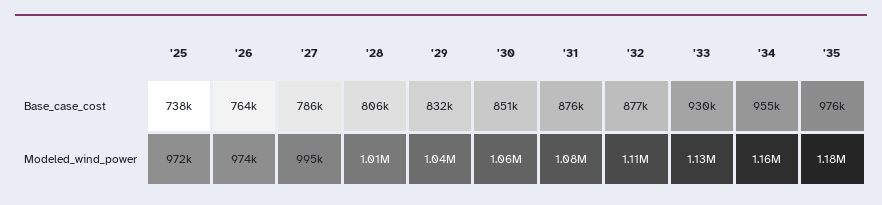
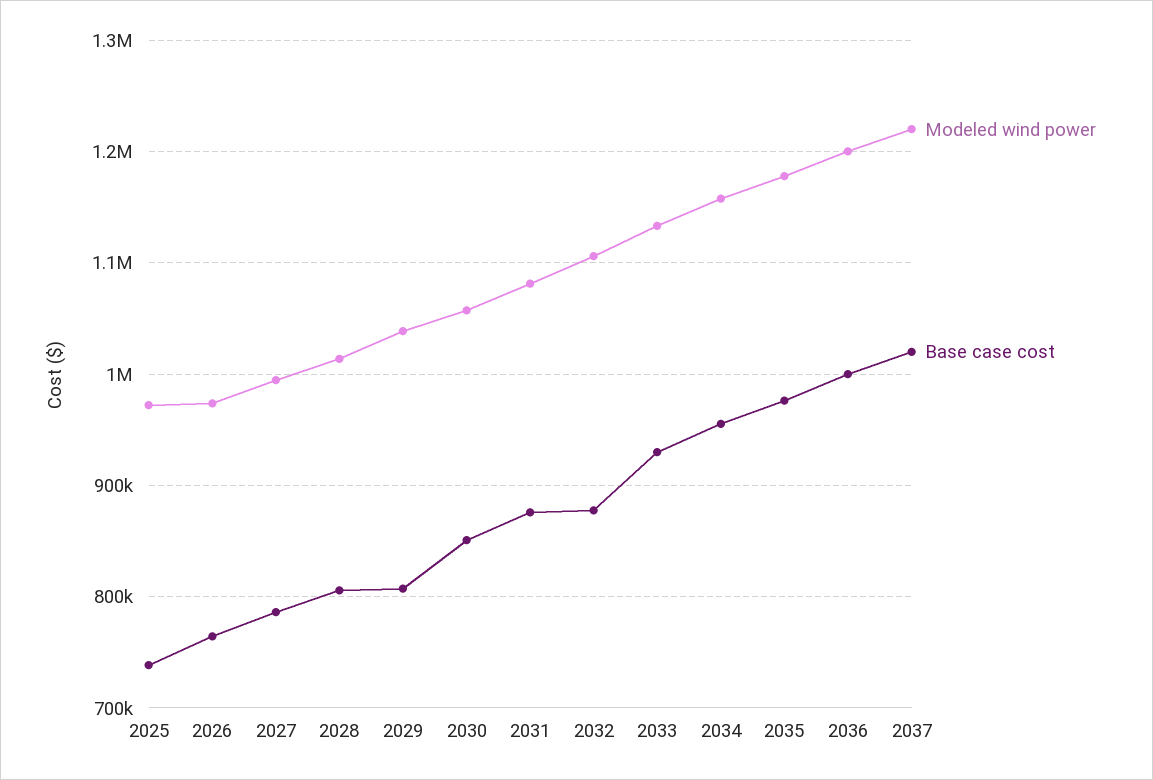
Base_case_cost, '29: 832000 -> 810000
Modeled_wind_power, 2036: none -> 1200000
Base_case_cost, 2036: none -> 1000000
Modeled_wind_power, 2037: none -> 1220000
Base_case_cost, 2037: none -> 1020000

